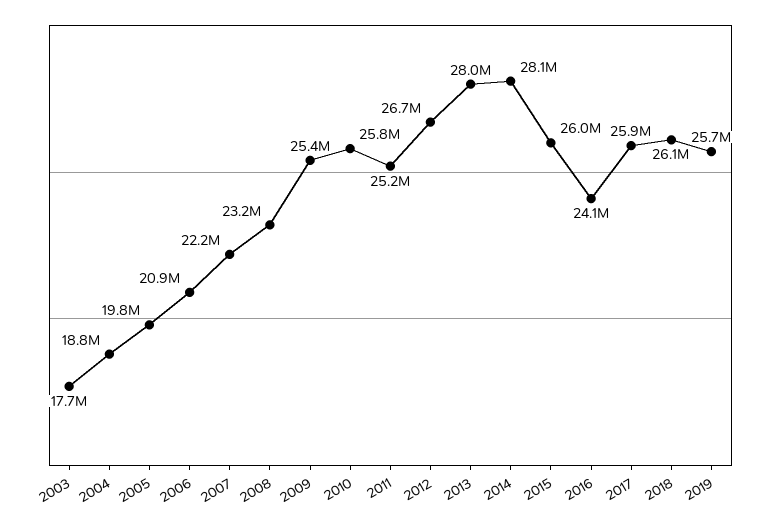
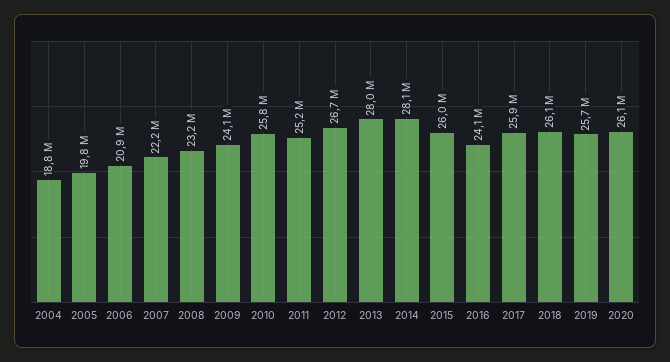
2003: 17700000 -> none
2009: 25400000 -> 24100000
2020: none -> 26100000

